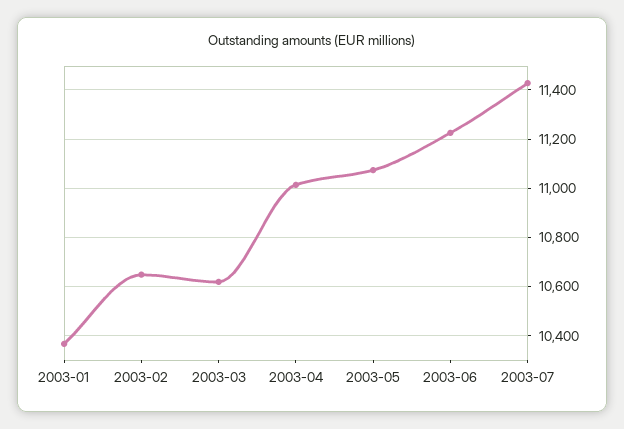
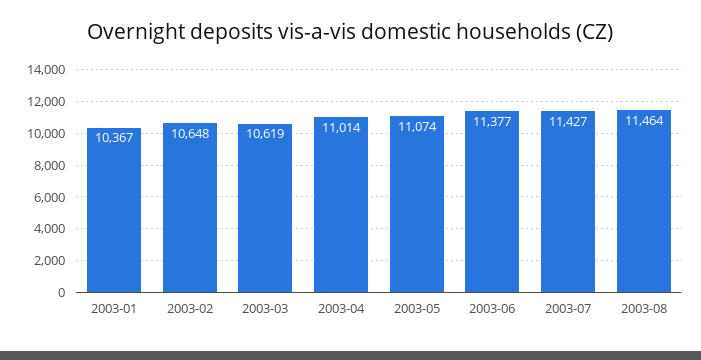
2003-06: 11225 -> 11377
2003-08: none -> 11464

